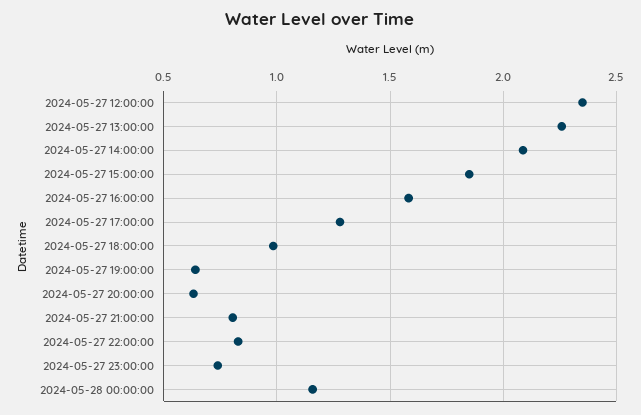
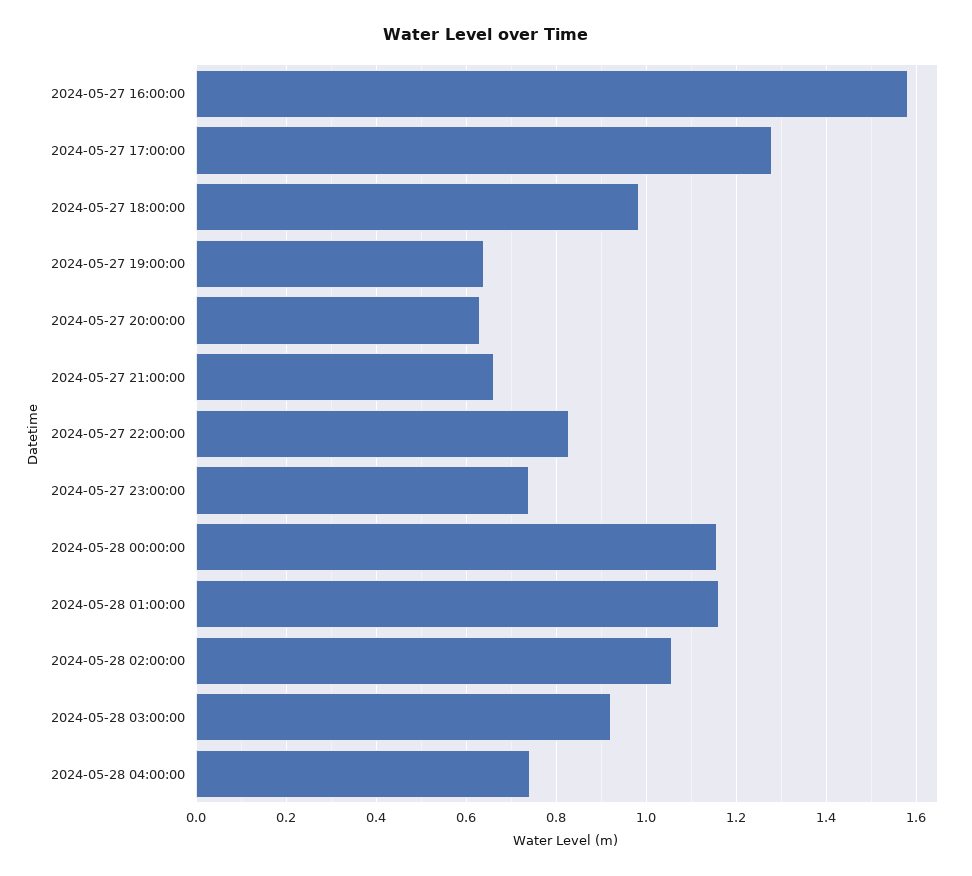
2024-05-27 12:00:00: 2.35 -> none
2024-05-27 13:00:00: 2.25 -> none
2024-05-27 14:00:00: 2.1 -> none
2024-05-27 15:00:00: 1.85 -> none
2024-05-27 21:00:00: 0.8 -> 0.66
2024-05-28 01:00:00: none -> 1.16
2024-05-28 02:00:00: none -> 1.06
2024-05-28 03:00:00: none -> 0.92
2024-05-28 04:00:00: none -> 0.74

